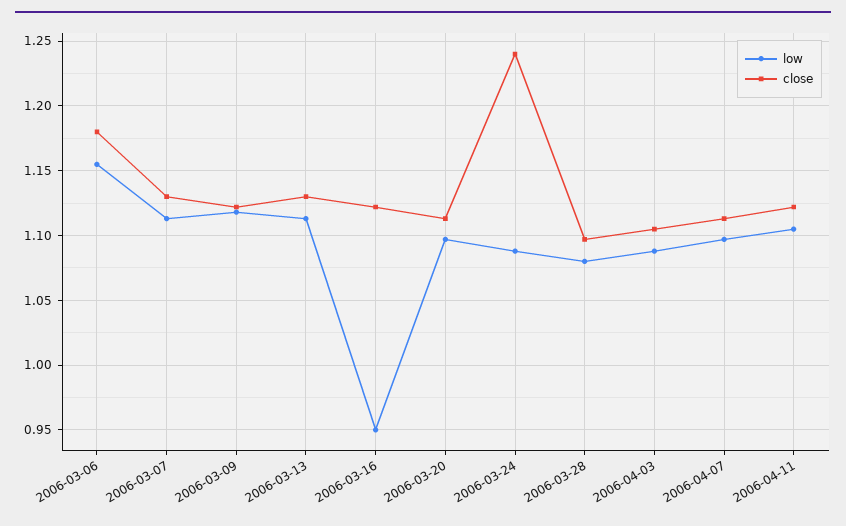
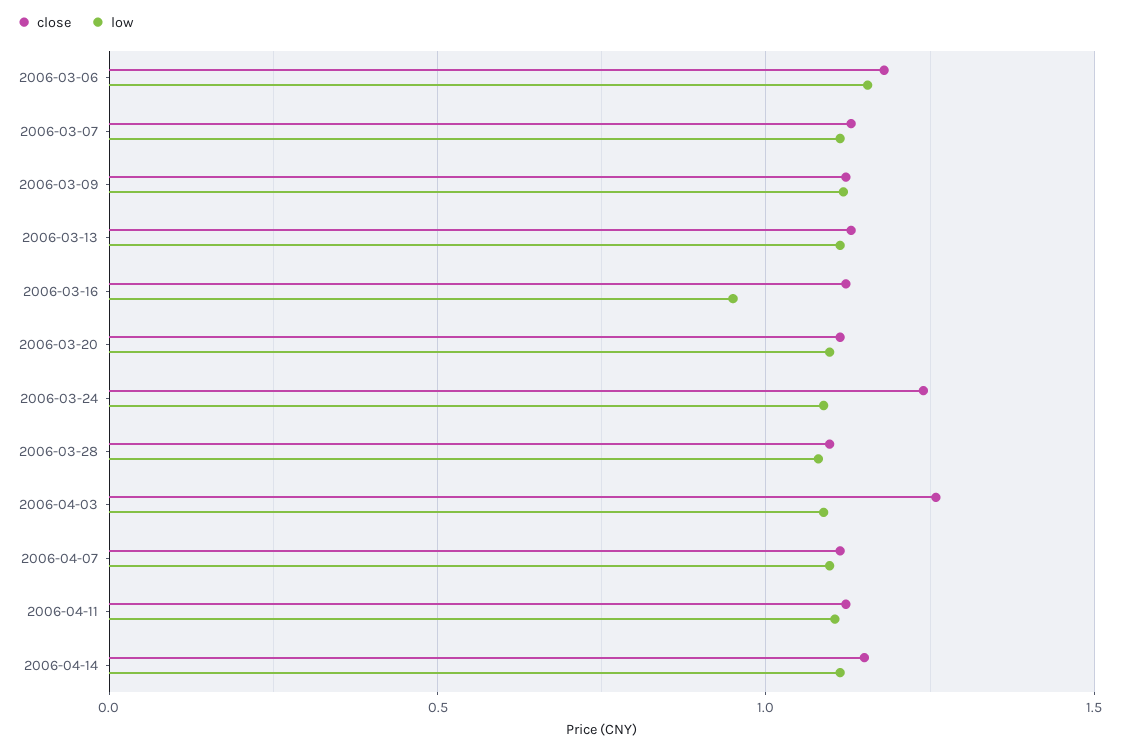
close, 2006-04-03: 1.105 -> 1.25
close, 2006-04-14: none -> 1.15
low, 2006-04-14: none -> 1.1

